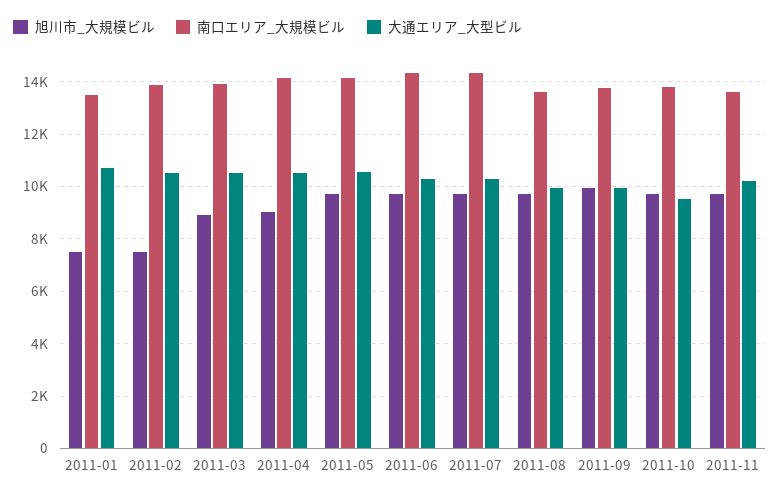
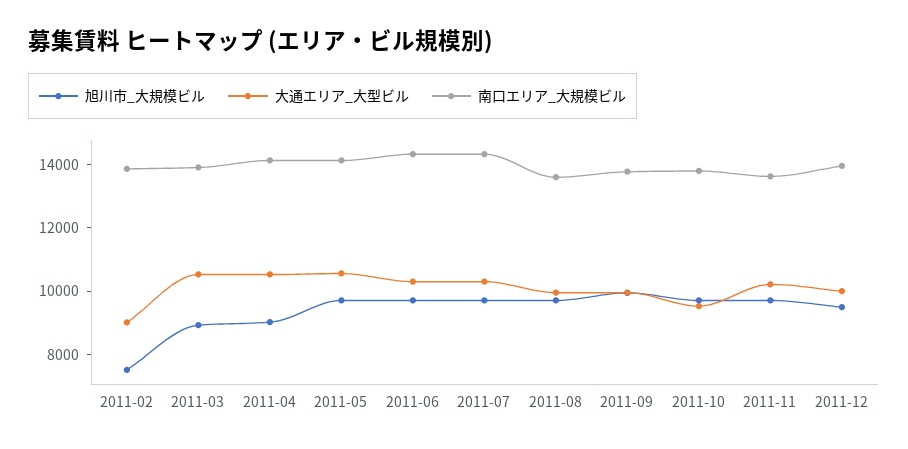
旭川市_大規模ビル, 2011-01: 7500 -> none
南口エリア_大規模ビル, 2011-01: 13500 -> none
大通エリア_大型ビル, 2011-01: 10750 -> none
大通エリア_大型ビル, 2011-02: 10500 -> 9000
旭川市_大規模ビル, 2011-12: none -> 9500
大通エリア_大型ビル, 2011-12: none -> 10000
南口エリア_大規模ビル, 2011-12: none -> 14000

